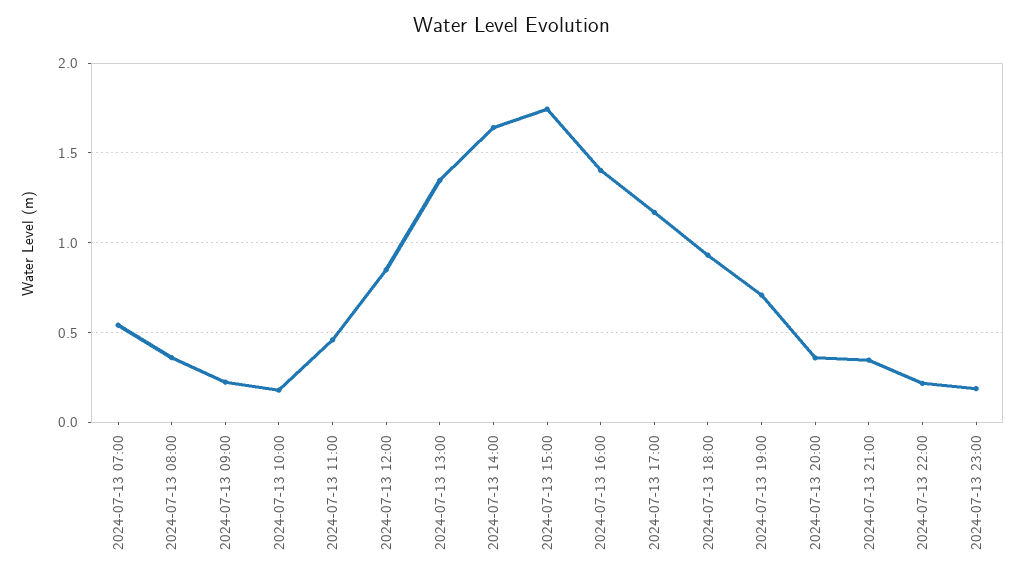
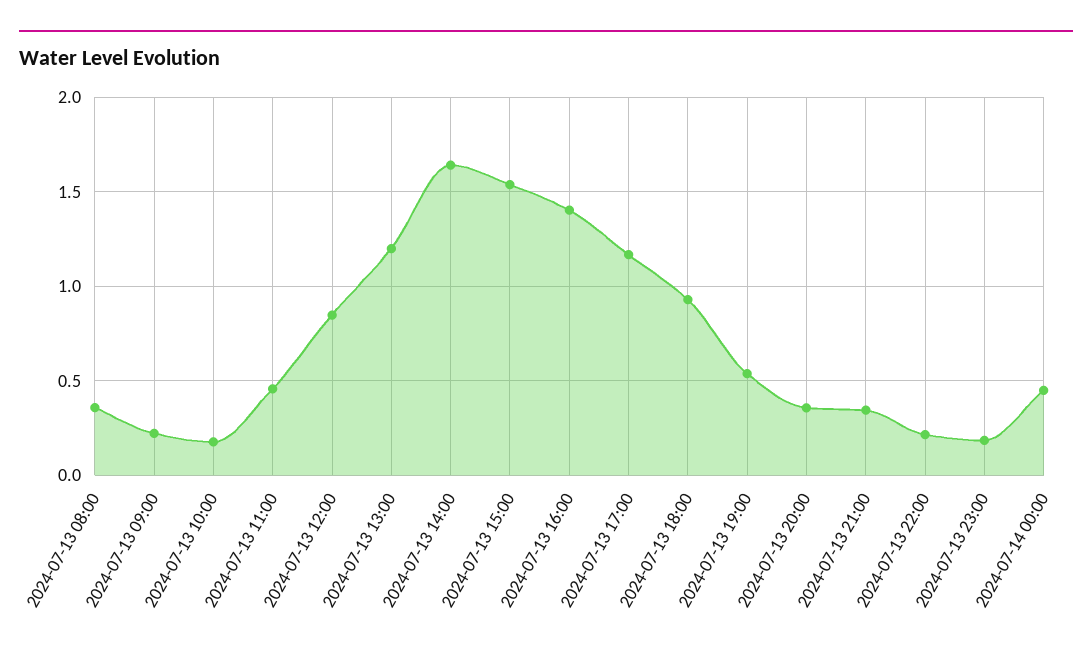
2024-07-13 07:00: 0.55 -> none
2024-07-13 13:00: 1.35 -> 1.2
2024-07-13 15:00: 1.75 -> 1.55
2024-07-13 19:00: 0.7 -> 0.55
2024-07-14 00:00: none -> 0.45

